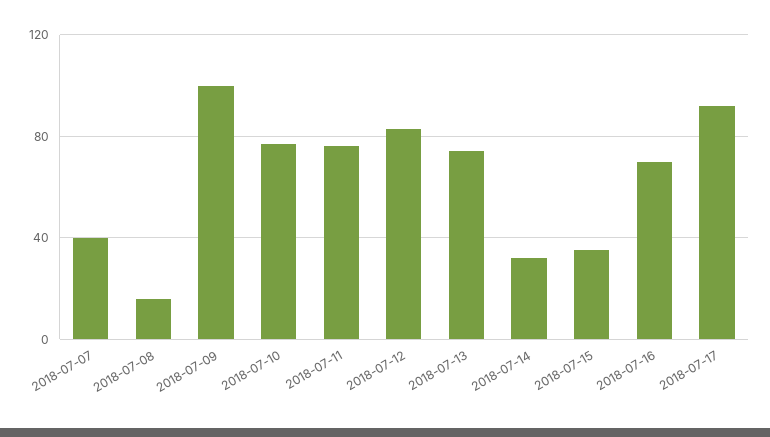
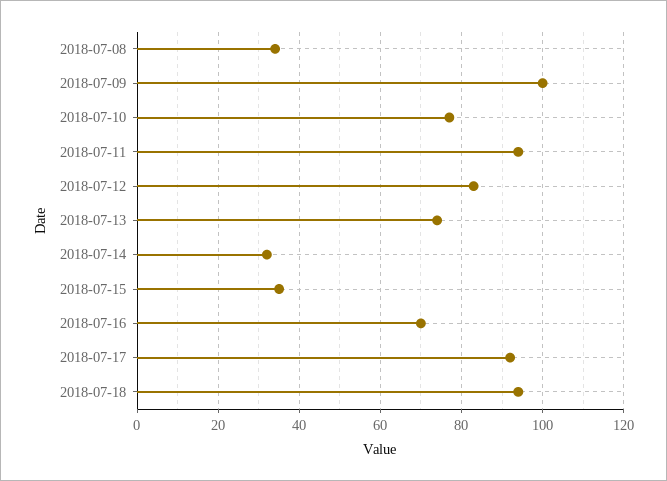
2018-07-07: 40 -> none
2018-07-08: 15 -> 35
2018-07-11: 75 -> 95
2018-07-18: none -> 95

